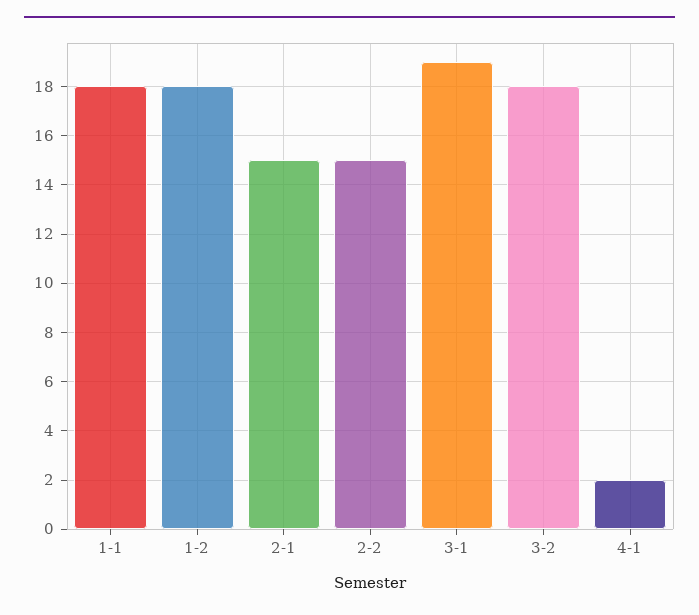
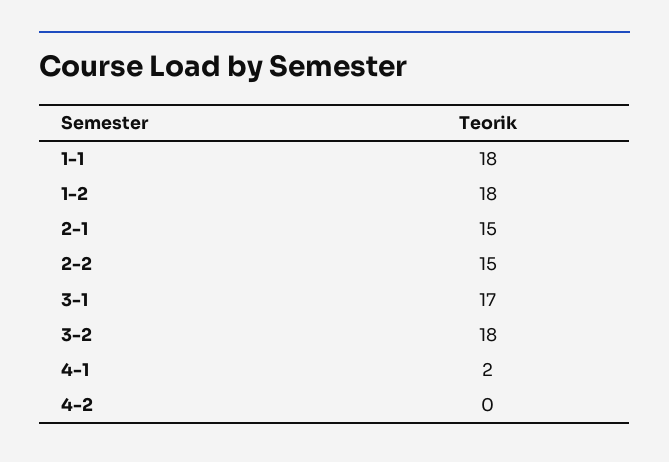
3-1: 19 -> 17
4-2: none -> 0

